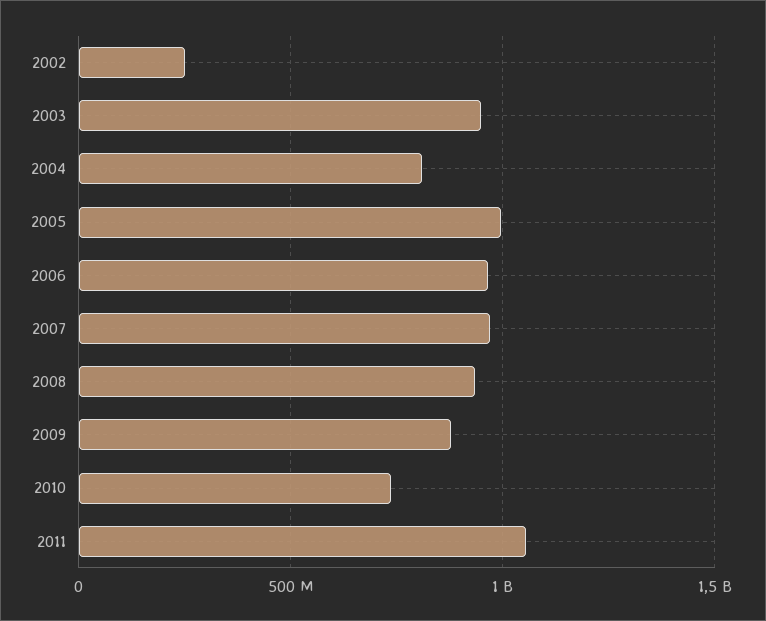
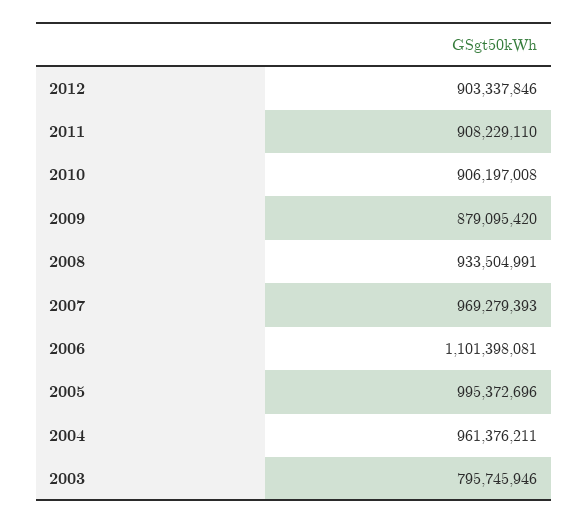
2002: 250000000 -> none
2003: 950000000 -> 795745946
2004: 800000000 -> 961376211
2006: 950000000 -> 1101398081
2010: 750000000 -> 906197008
2011: 1050000000 -> 908229110
2012: none -> 903337846

